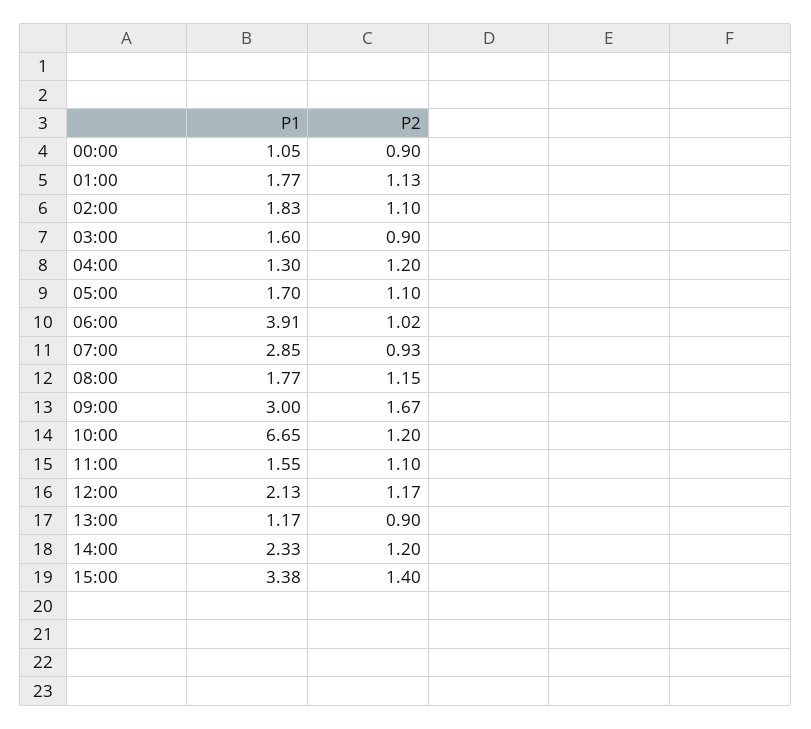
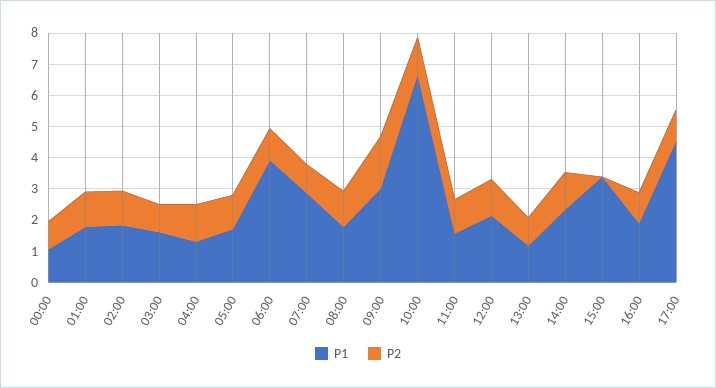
P2, 15:00: 1.4 -> 0
P1, 16:00: none -> 2
P2, 16:00: none -> 1
P1, 17:00: none -> 4.5
P2, 17:00: none -> 1

